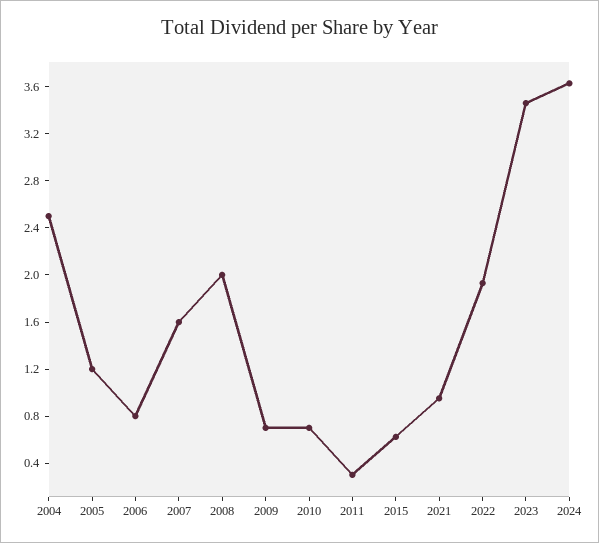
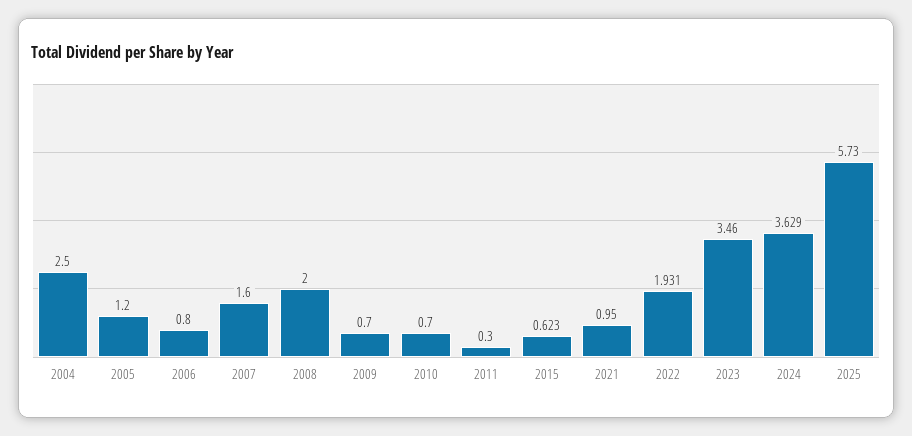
2025: none -> 5.73

